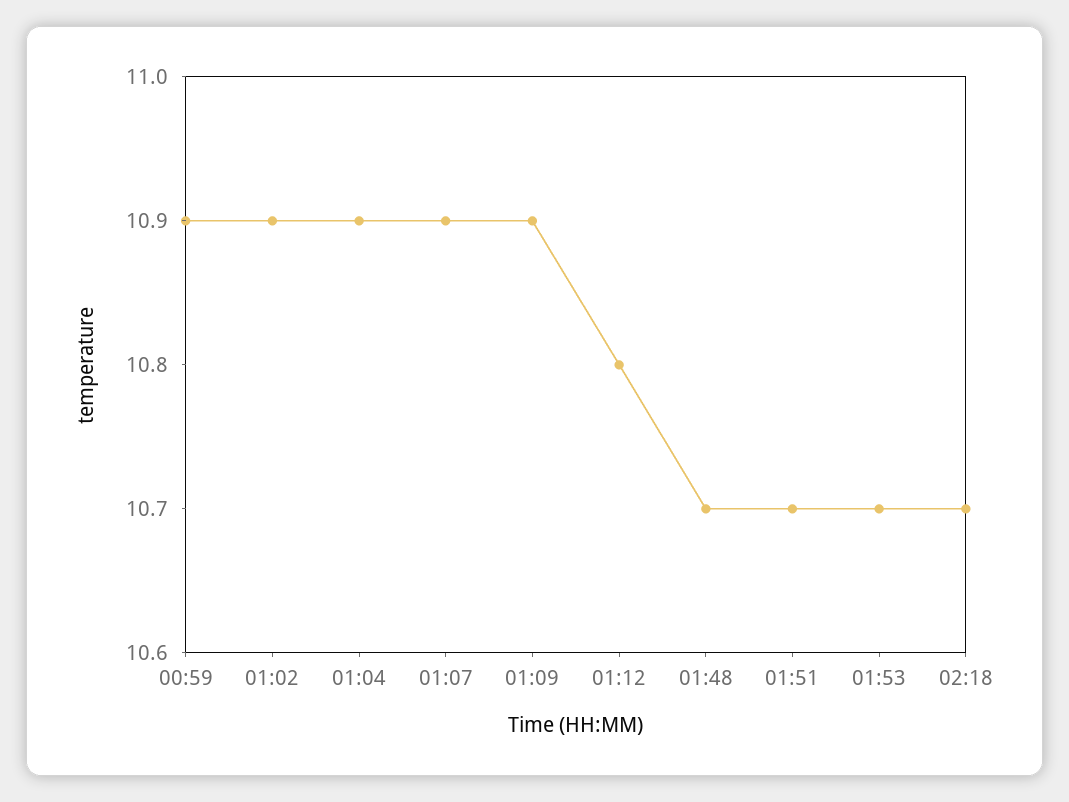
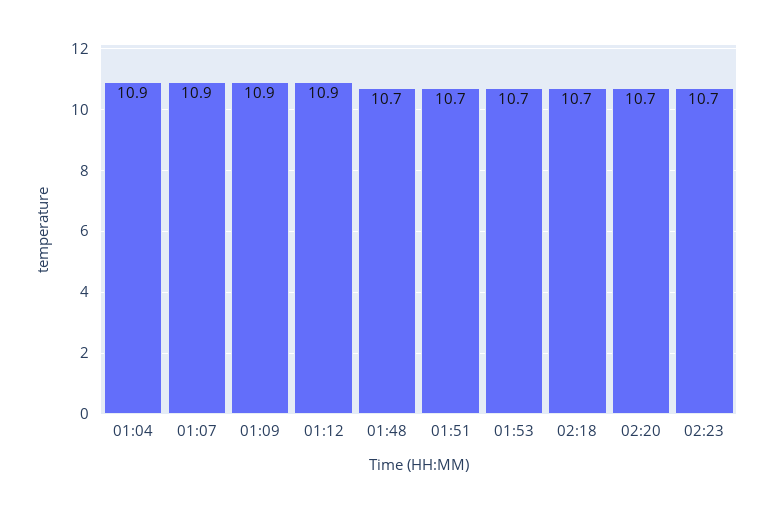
00:59: 10.9 -> none
01:02: 10.9 -> none
01:12: 10.8 -> 10.9
02:20: none -> 10.7
02:23: none -> 10.7

